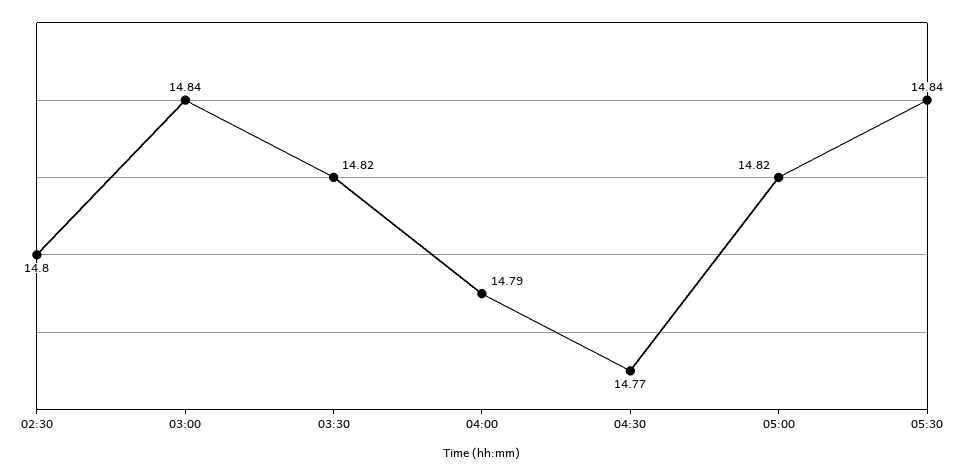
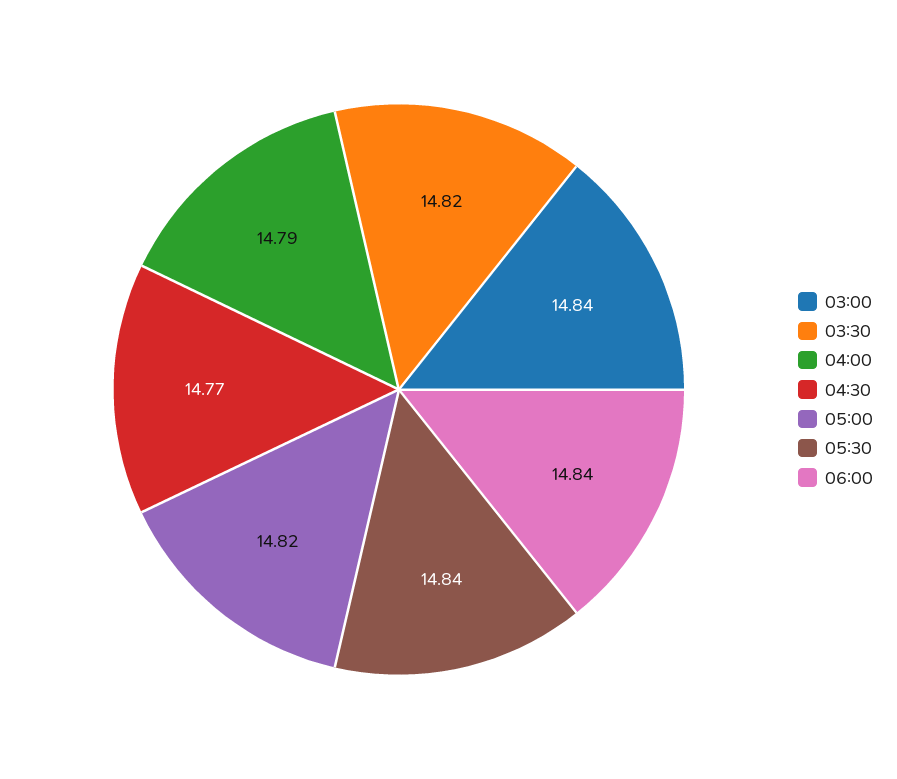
02:30: 14.8 -> none
06:00: none -> 14.84

